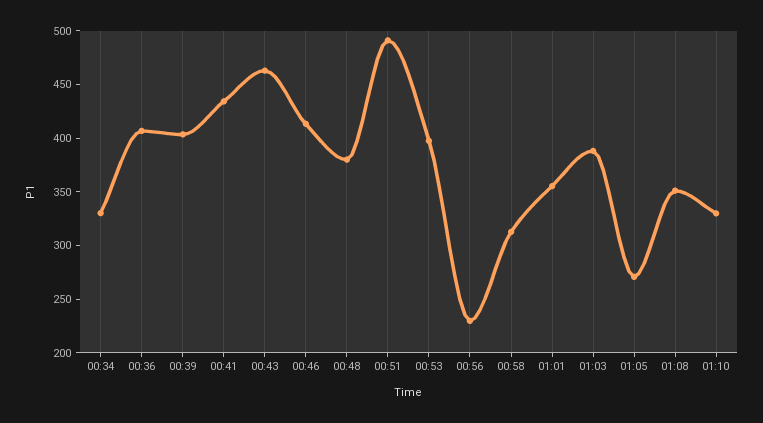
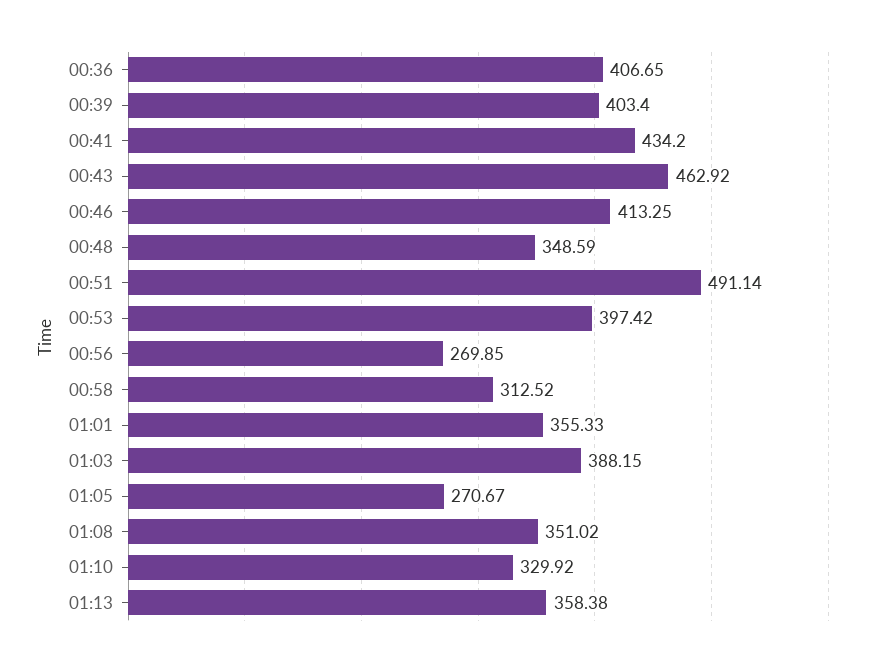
00:34: 330 -> none
00:48: 380 -> 348.59
00:56: 230 -> 269.85
01:13: none -> 358.38

